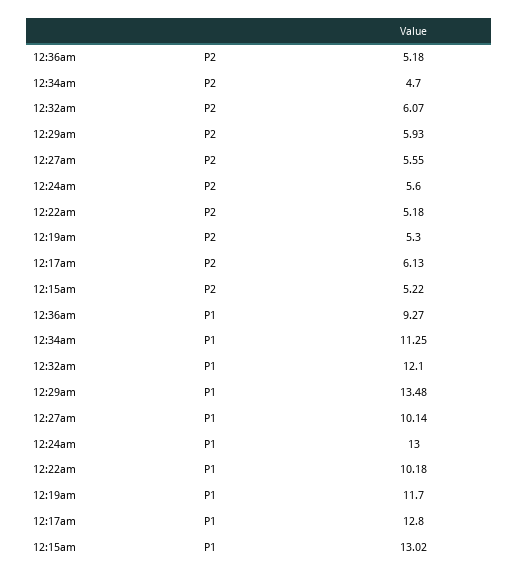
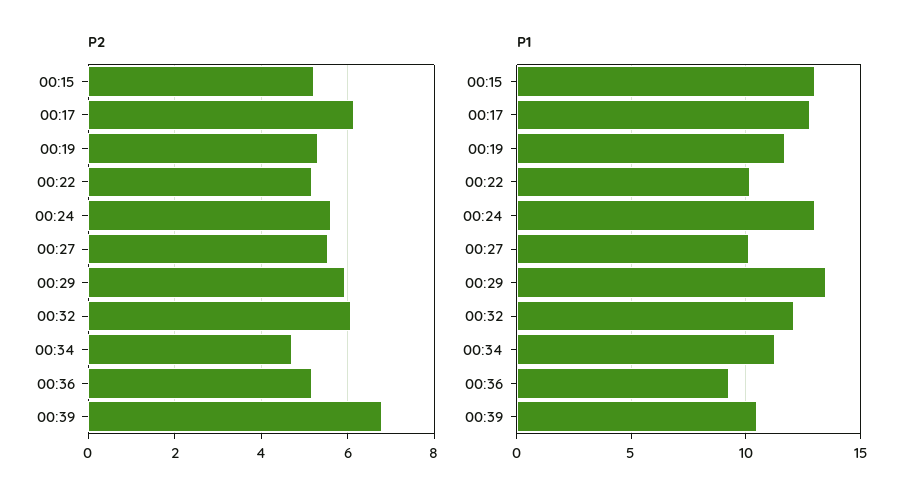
P2, 00:39: none -> 6.8
P1, 00:39: none -> 10.5

